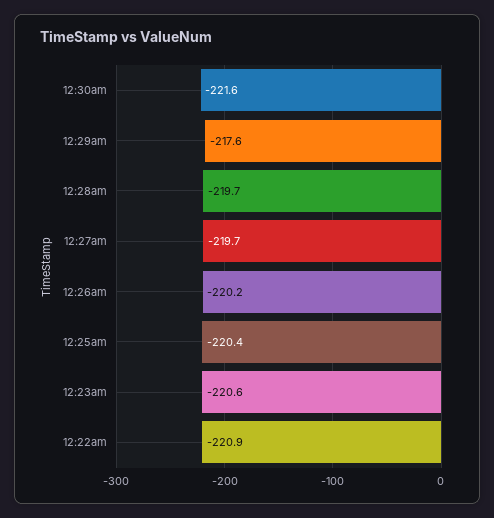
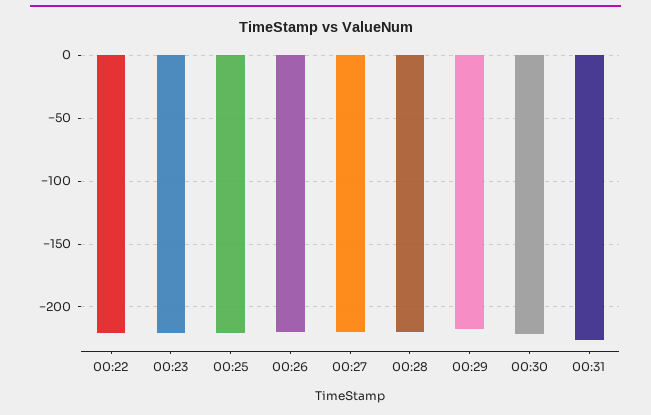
00:31: none -> -225

